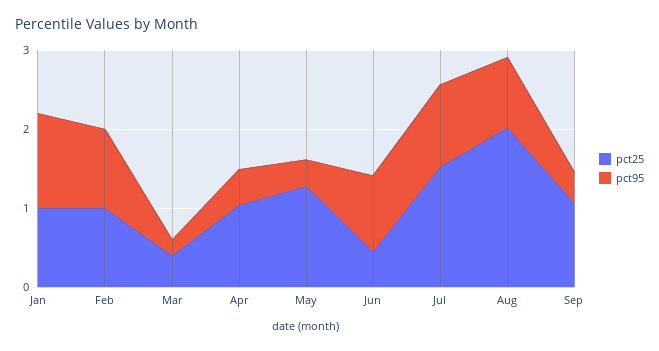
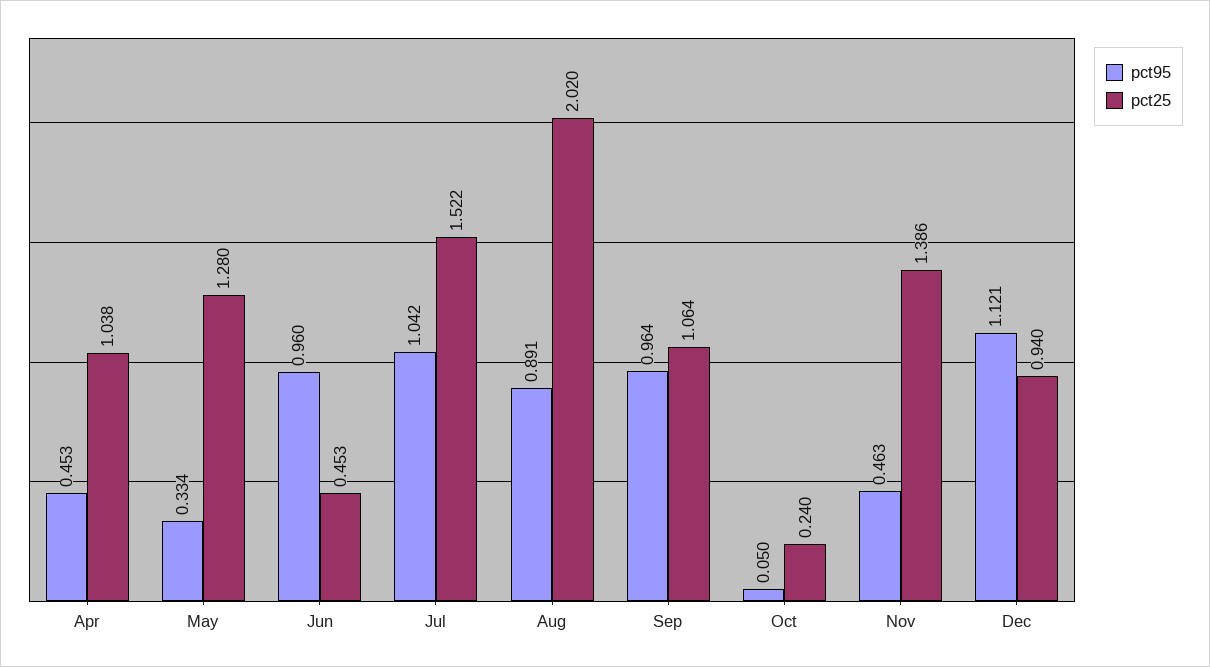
pct25, Jan: 1 -> none
pct95, Jan: 1.2 -> none
pct25, Feb: 1 -> none
pct95, Feb: 1 -> none
pct25, Mar: 0.4 -> none
pct95, Mar: 0.2 -> none
pct95, Sep: 0.4 -> 0.964
pct95, Oct: none -> 0.05
pct25, Oct: none -> 0.24
pct95, Nov: none -> 0.463
pct25, Nov: none -> 1.386
pct95, Dec: none -> 1.121
pct25, Dec: none -> 0.94

